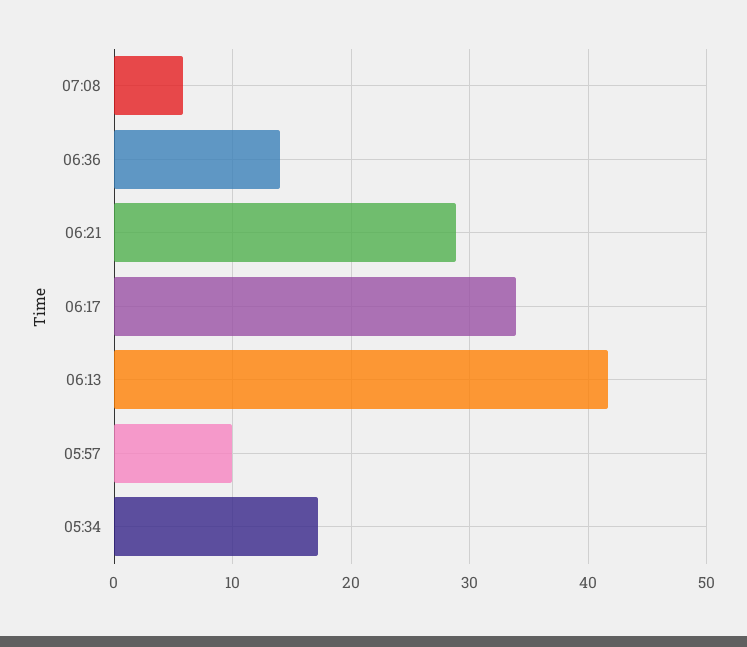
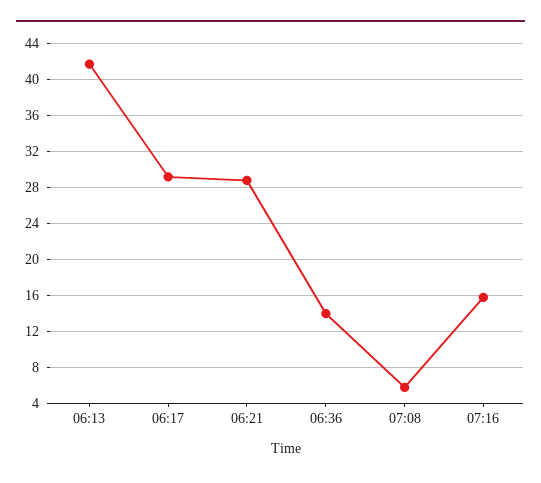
06:17: 34 -> 29
05:57: 10 -> none
05:34: 17 -> none
07:16: none -> 16

